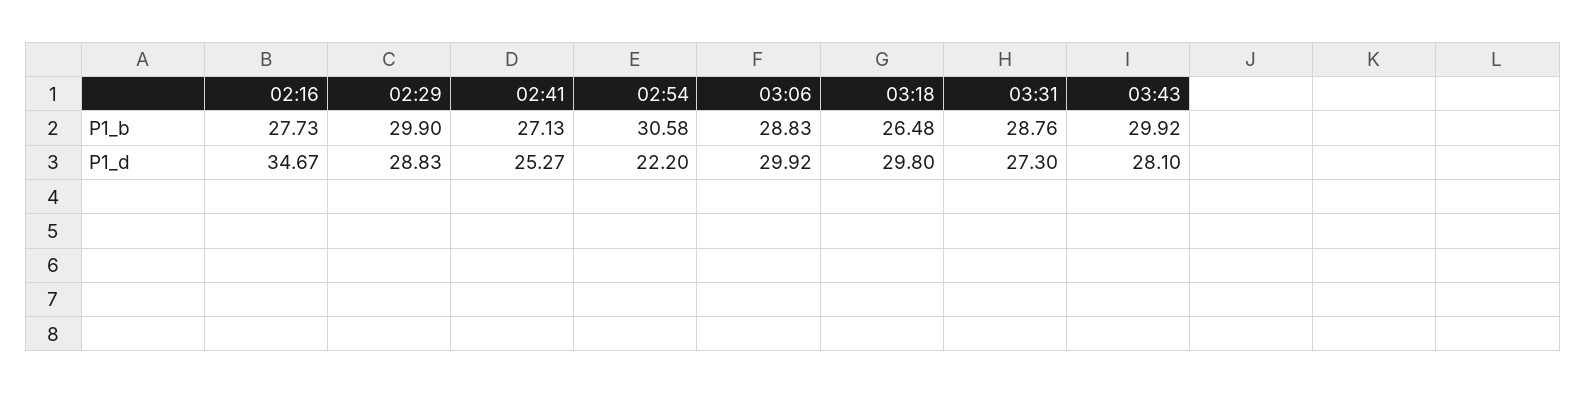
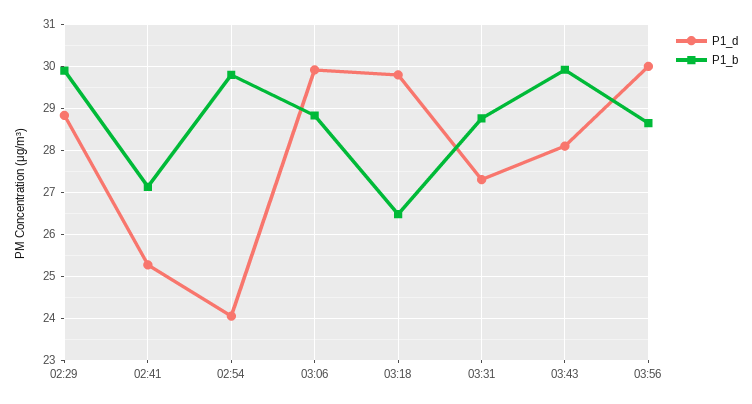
P1_b, 02:16: 27.73 -> none
P1_b, 02:54: 30.58 -> 29.8
P1_d, 02:16: 34.67 -> none
P1_d, 02:54: 22.2 -> 24
P1_d, 03:56: none -> 30
P1_b, 03:56: none -> 28.6

